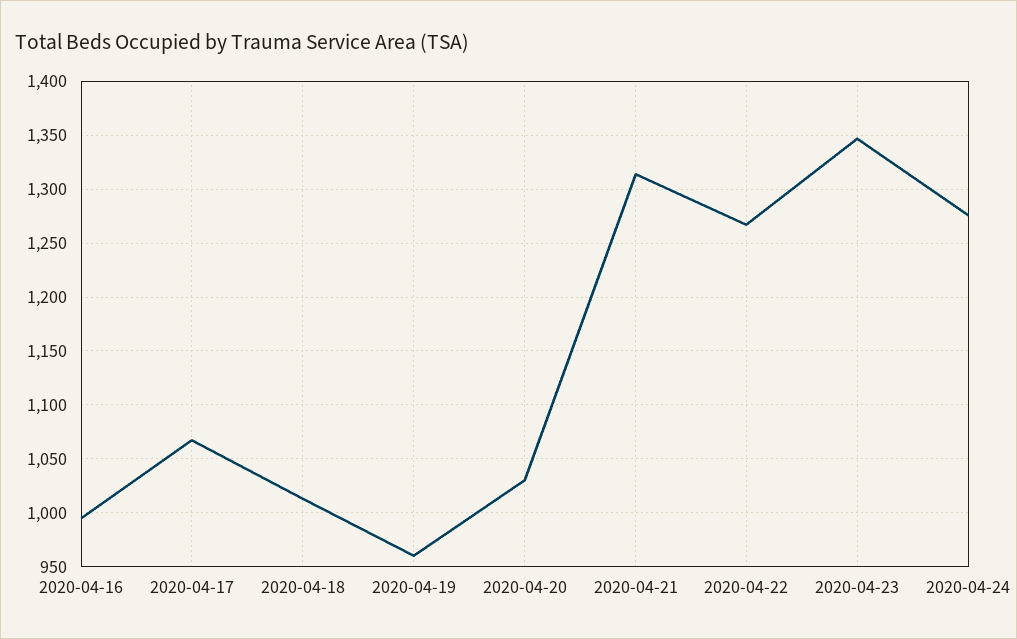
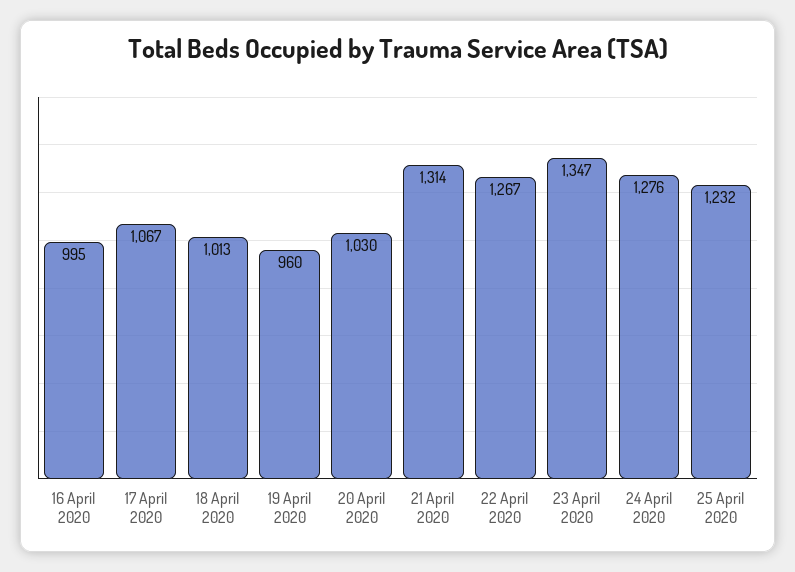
25 April 2020: none -> 1232

